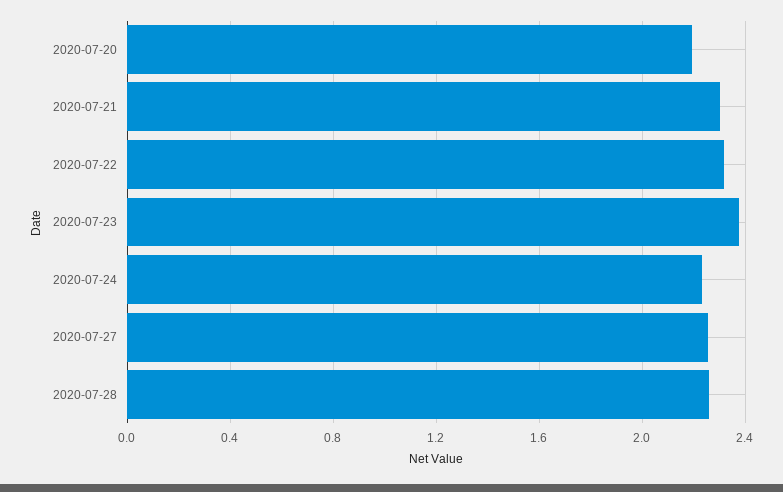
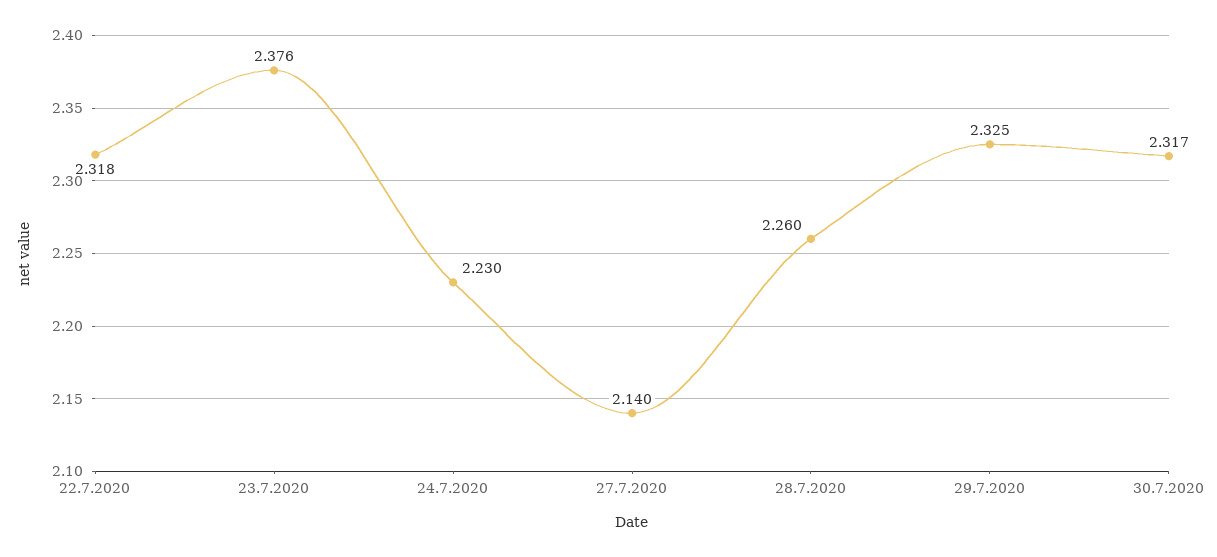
2020-07-20: 2.2 -> none
2020-07-21: 2.3 -> none
2020-07-27: 2.25 -> 2.14
29.7.2020: none -> 2.325
30.7.2020: none -> 2.317

